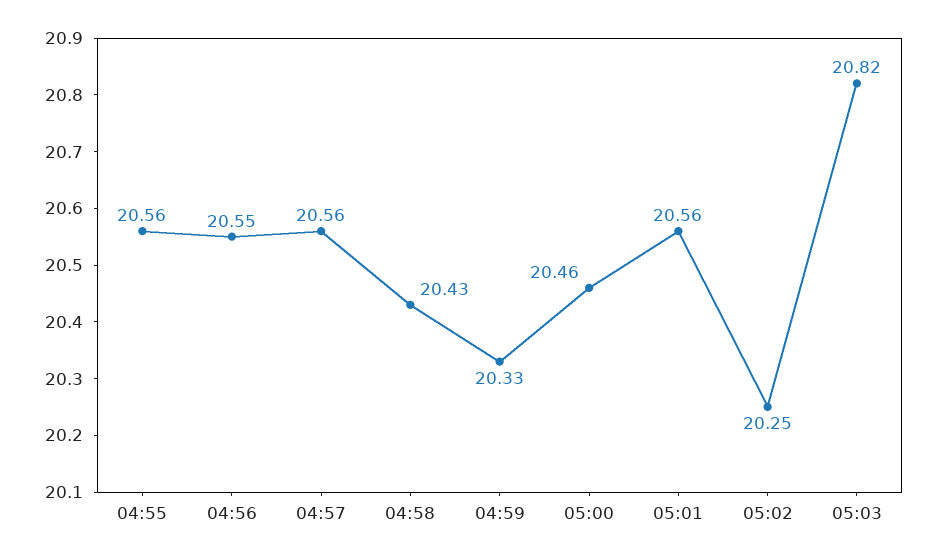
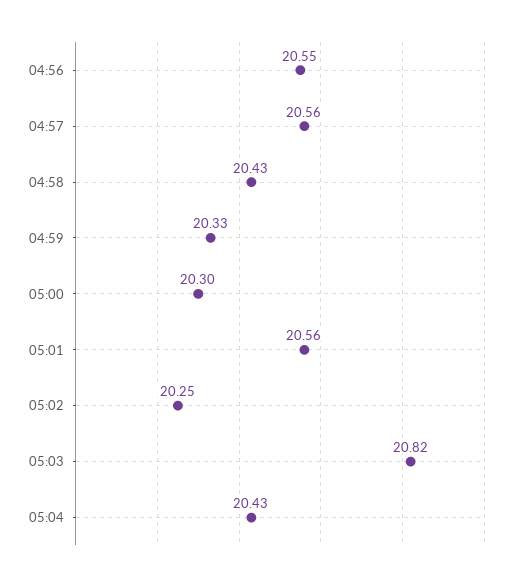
04:55: 20.56 -> none
05:00: 20.46 -> 20.3
05:04: none -> 20.43

